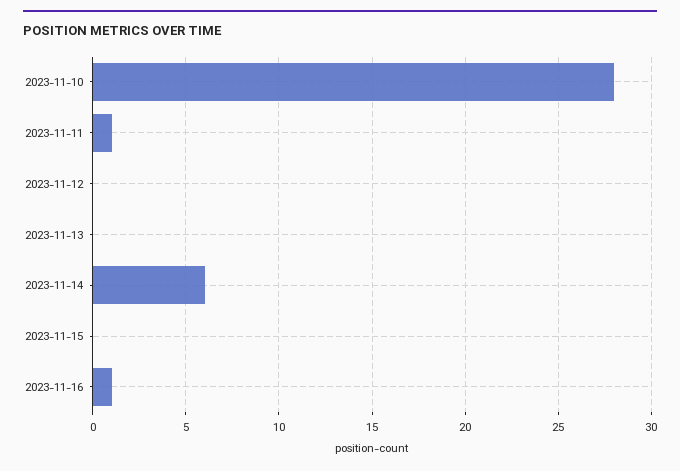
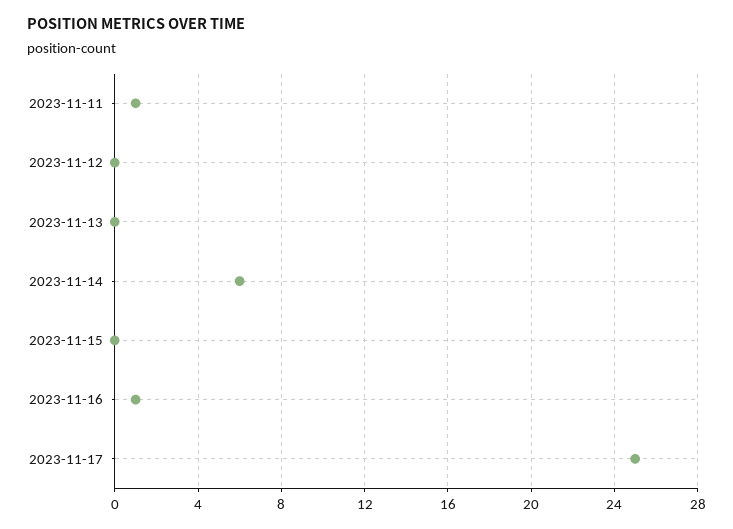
2023-11-10: 28 -> none
2023-11-17: none -> 25

